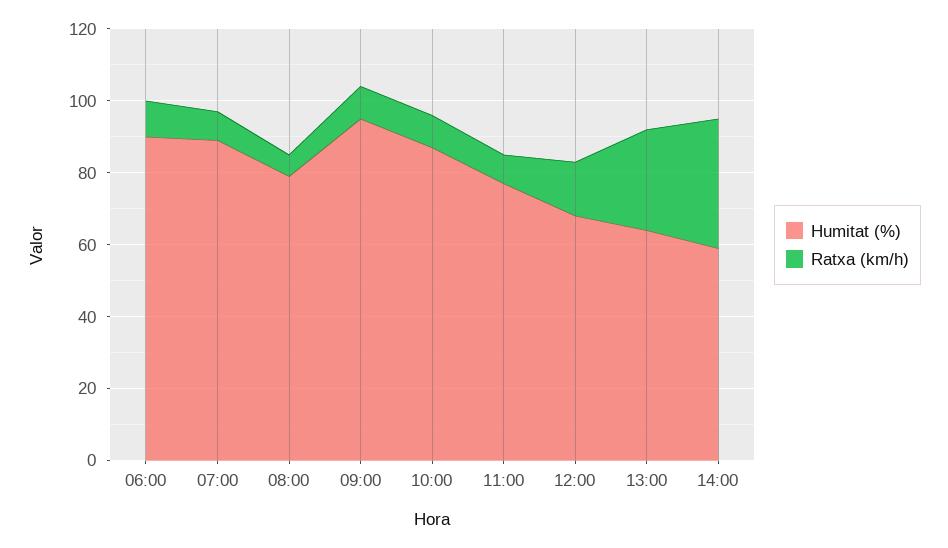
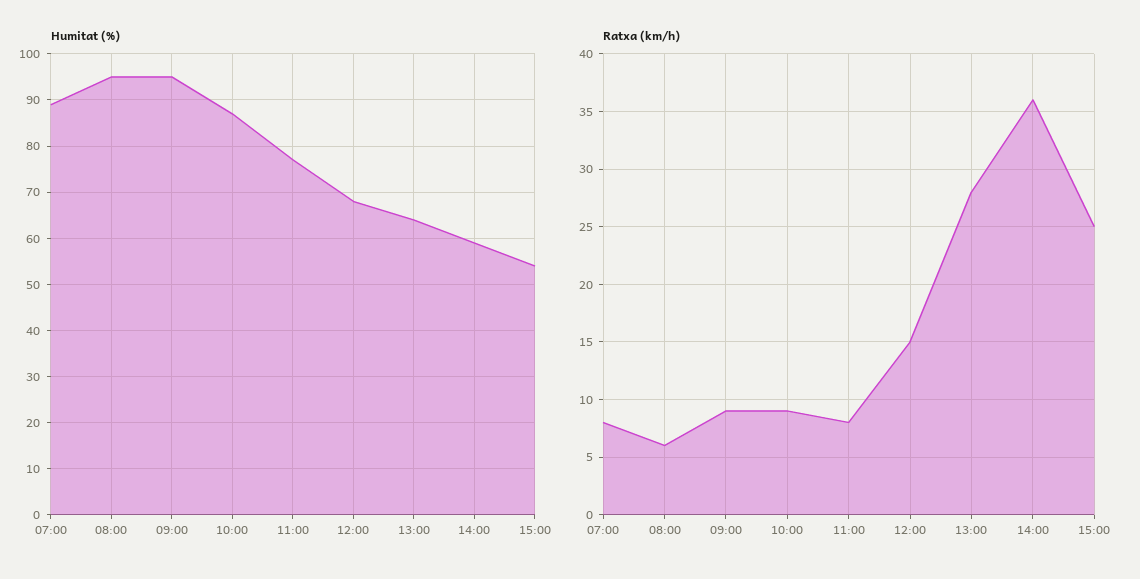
Humitat (%), 06:00: 90 -> none
Ratxa (km/h), 06:00: 10 -> none
Humitat (%), 08:00: 80 -> 95
Humitat (%), 15:00: none -> 55
Ratxa (km/h), 15:00: none -> 25

